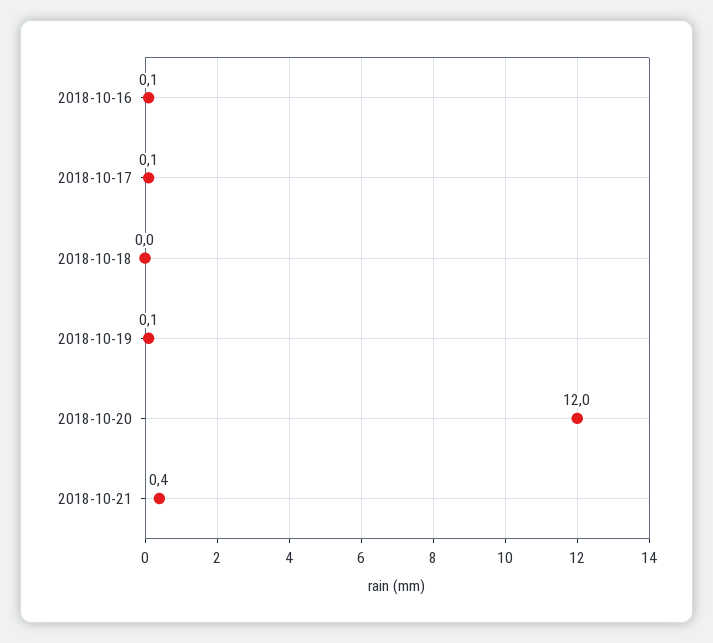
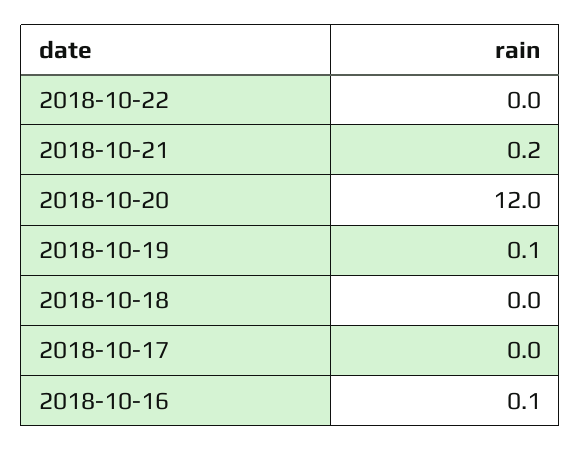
2018-10-17: 0.1 -> 0
2018-10-21: 0.4 -> 0.2
2018-10-22: none -> 0

